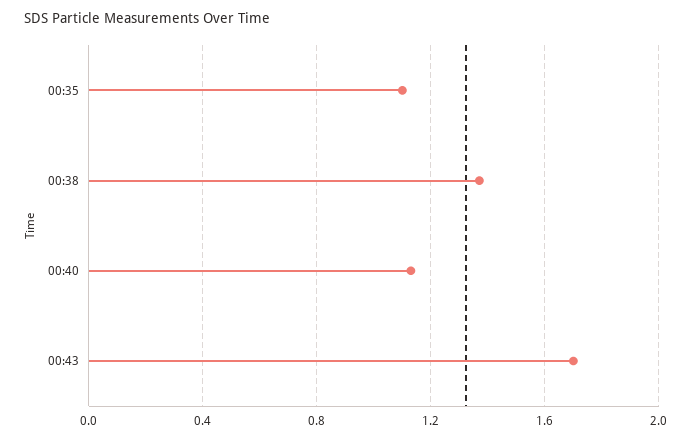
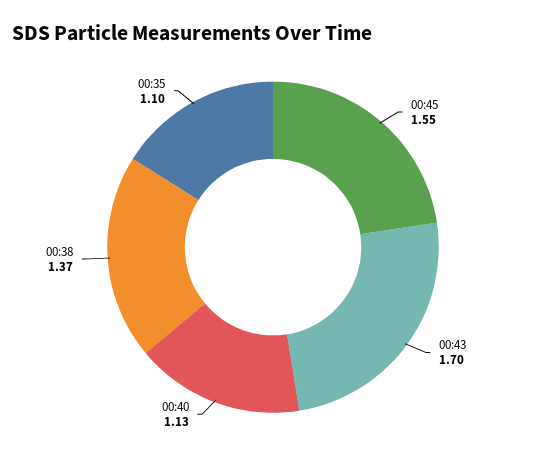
00:45: none -> 1.55

